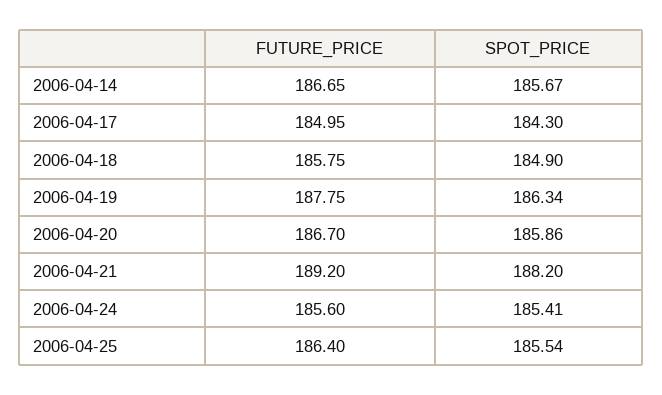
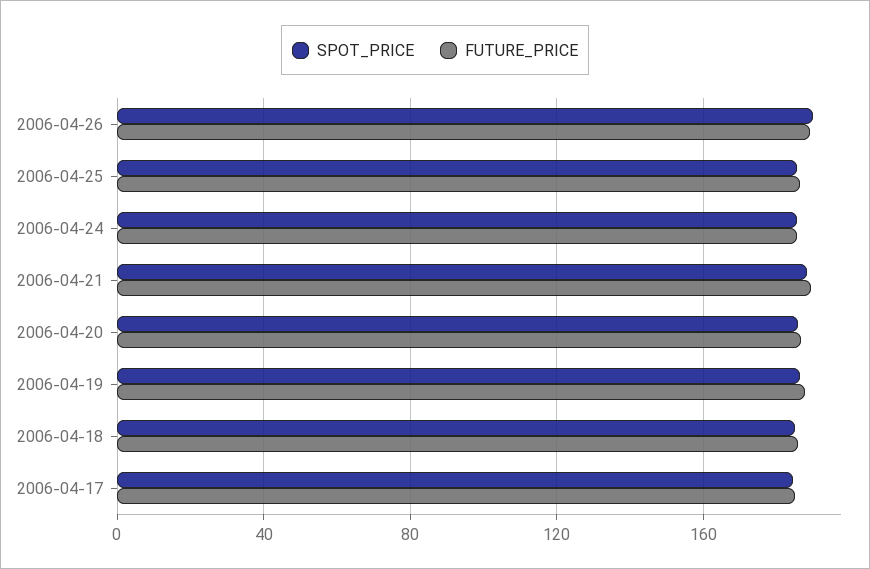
FUTURE_PRICE, 2006-04-14: 186.65 -> none
SPOT_PRICE, 2006-04-14: 185.67 -> none
SPOT_PRICE, 2006-04-26: none -> 190
FUTURE_PRICE, 2006-04-26: none -> 190

